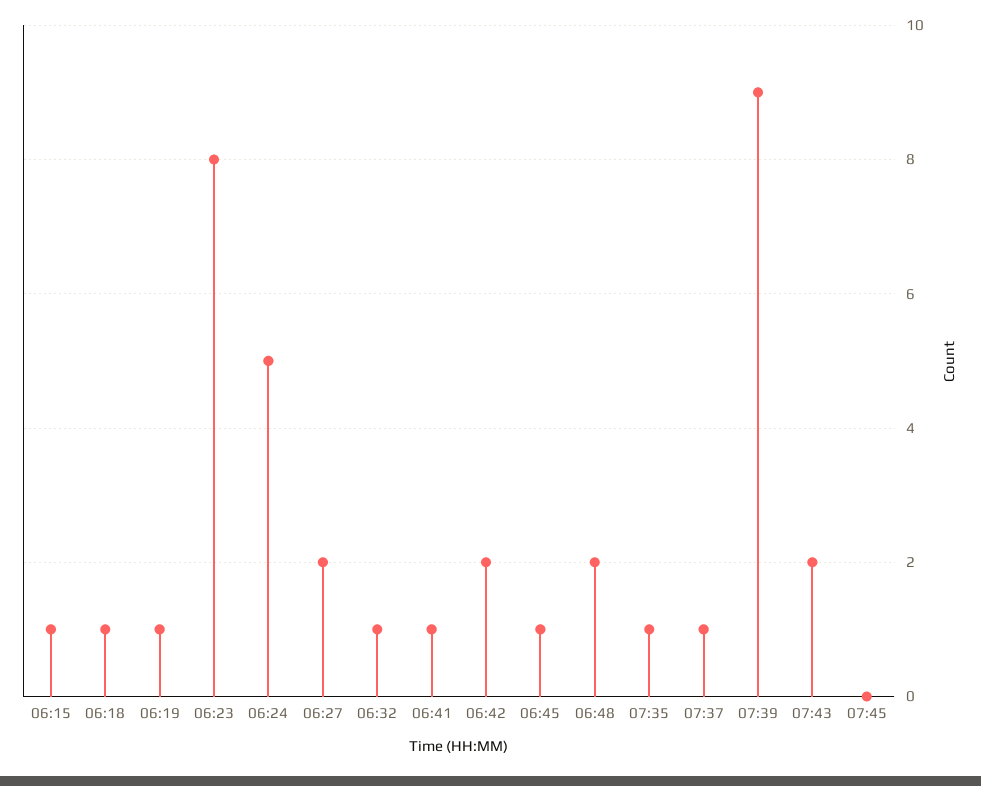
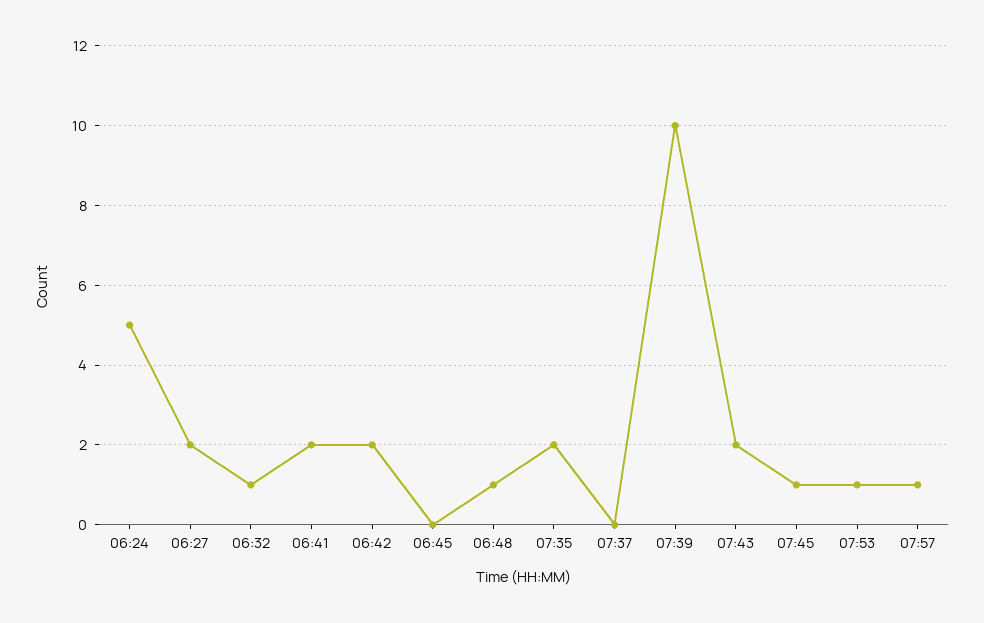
06:15: 1 -> none
06:18: 1 -> none
06:19: 1 -> none
06:23: 8 -> none
06:41: 1 -> 2
06:45: 1 -> 0
06:48: 2 -> 1
07:35: 1 -> 2
07:37: 1 -> 0
07:39: 9 -> 10
07:45: 0 -> 1
07:53: none -> 1
07:57: none -> 1

